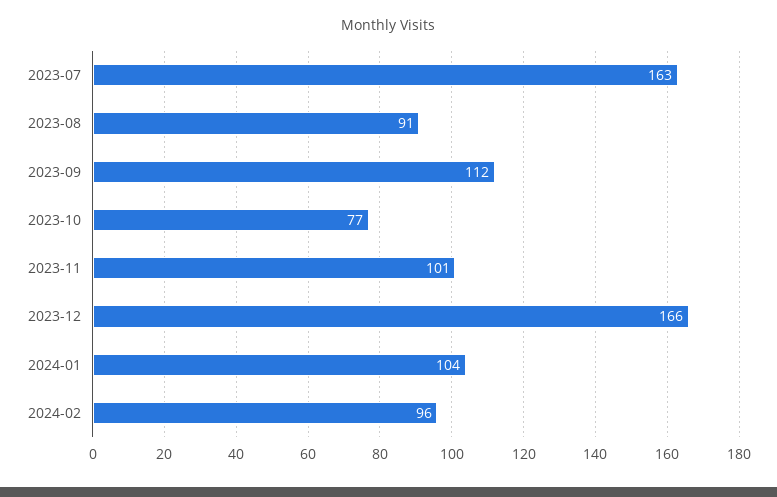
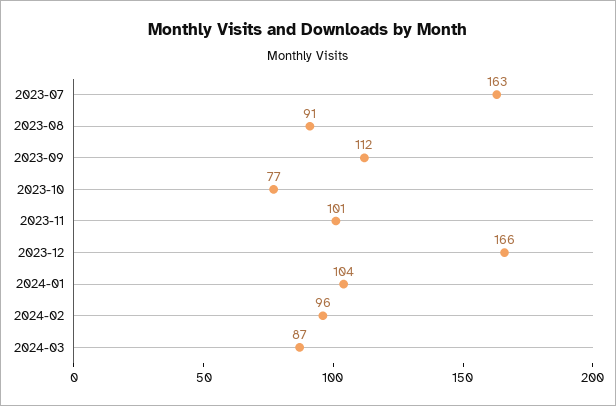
2024-03: none -> 87

